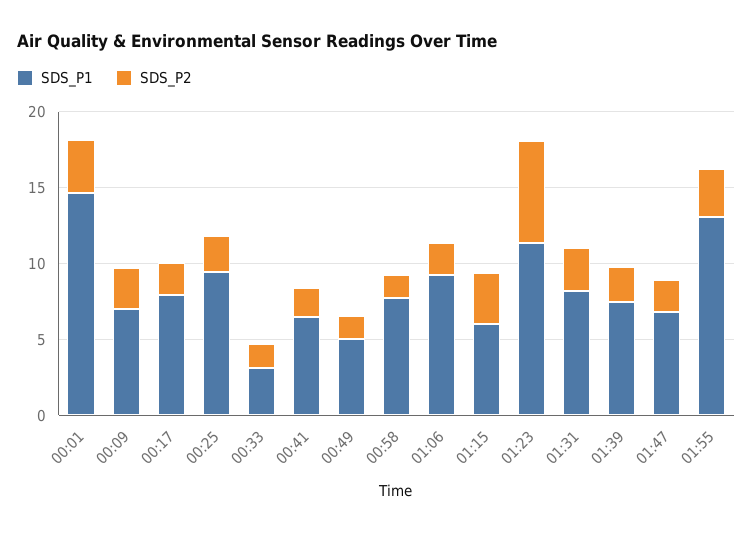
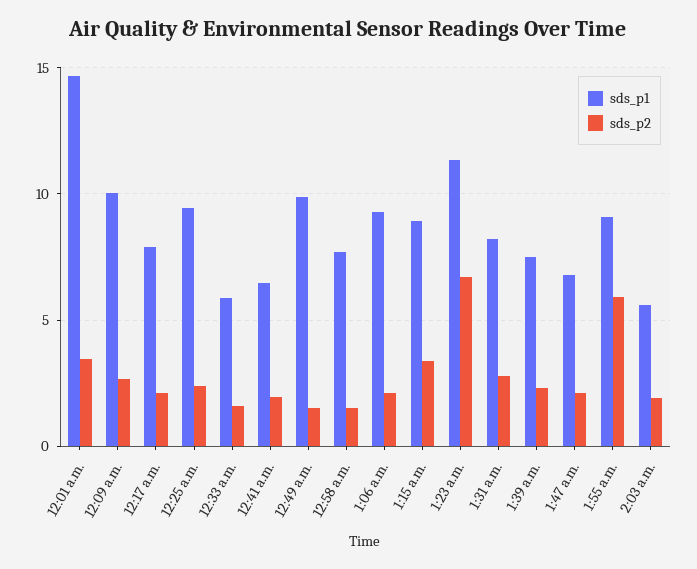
SDS_P1, 00:09: 7 -> 10
SDS_P1, 00:33: 3 -> 6
SDS_P1, 00:49: 5 -> 10
SDS_P1, 01:15: 6 -> 9
SDS_P1, 01:55: 13 -> 9
SDS_P2, 01:55: 3 -> 6
SDS_P1, 2:03 a.m.: none -> 5.5
SDS_P2, 2:03 a.m.: none -> 2

